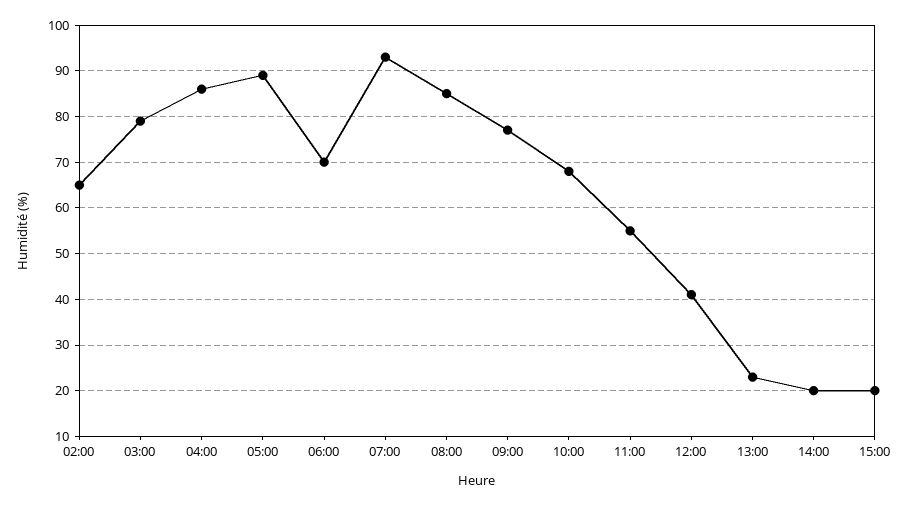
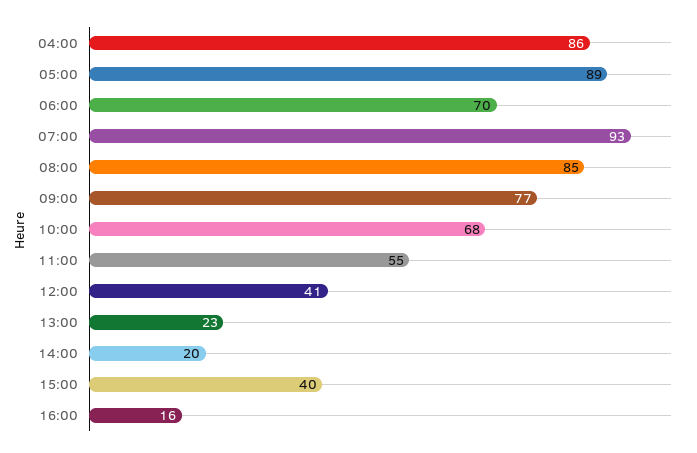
02:00: 65 -> none
03:00: 80 -> none
15:00: 20 -> 40
16:00: none -> 16

